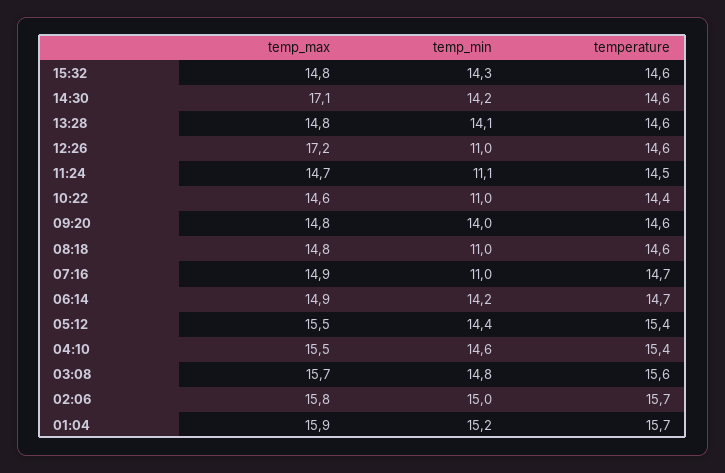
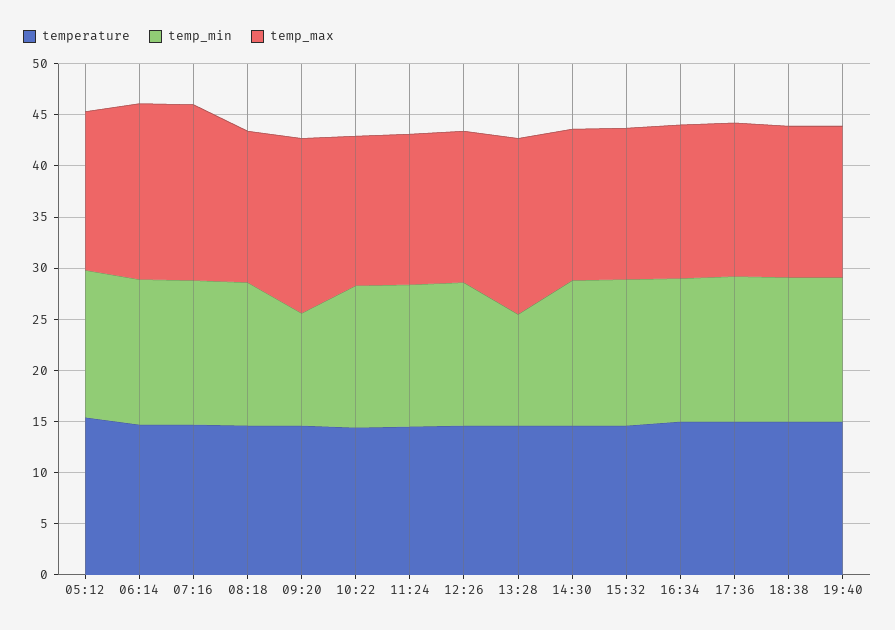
temp_max, 14:30: 17.1 -> 15
temp_max, 13:28: 14.8 -> 17
temp_min, 13:28: 14.1 -> 11
temp_max, 12:26: 17.2 -> 15
temp_min, 12:26: 11 -> 14
temp_min, 11:24: 11.1 -> 14
temp_min, 10:22: 11 -> 14
temp_max, 09:20: 14.8 -> 17
temp_min, 09:20: 14 -> 11
temp_min, 08:18: 11 -> 14
temp_max, 07:16: 14.9 -> 17
temp_min, 07:16: 11 -> 14
temp_max, 06:14: 14.9 -> 17
temp_max, 04:10: 15.5 -> none
temp_min, 04:10: 14.6 -> none
temperature, 04:10: 15.4 -> none
temp_max, 03:08: 15.7 -> none
temp_min, 03:08: 14.8 -> none
temperature, 03:08: 15.6 -> none
temp_max, 02:06: 15.8 -> none
temp_min, 02:06: 15 -> none
temperature, 02:06: 15.7 -> none
temp_max, 01:04: 15.9 -> none
temp_min, 01:04: 15.2 -> none
temperature, 01:04: 15.7 -> none
temperature, 16:34: none -> 15
temp_min, 16:34: none -> 14
temp_max, 16:34: none -> 15
temperature, 17:36: none -> 15
temp_min, 17:36: none -> 14
temp_max, 17:36: none -> 15
temperature, 18:38: none -> 15
temp_min, 18:38: none -> 14
temp_max, 18:38: none -> 15
temperature, 19:40: none -> 15
temp_min, 19:40: none -> 14
temp_max, 19:40: none -> 15

